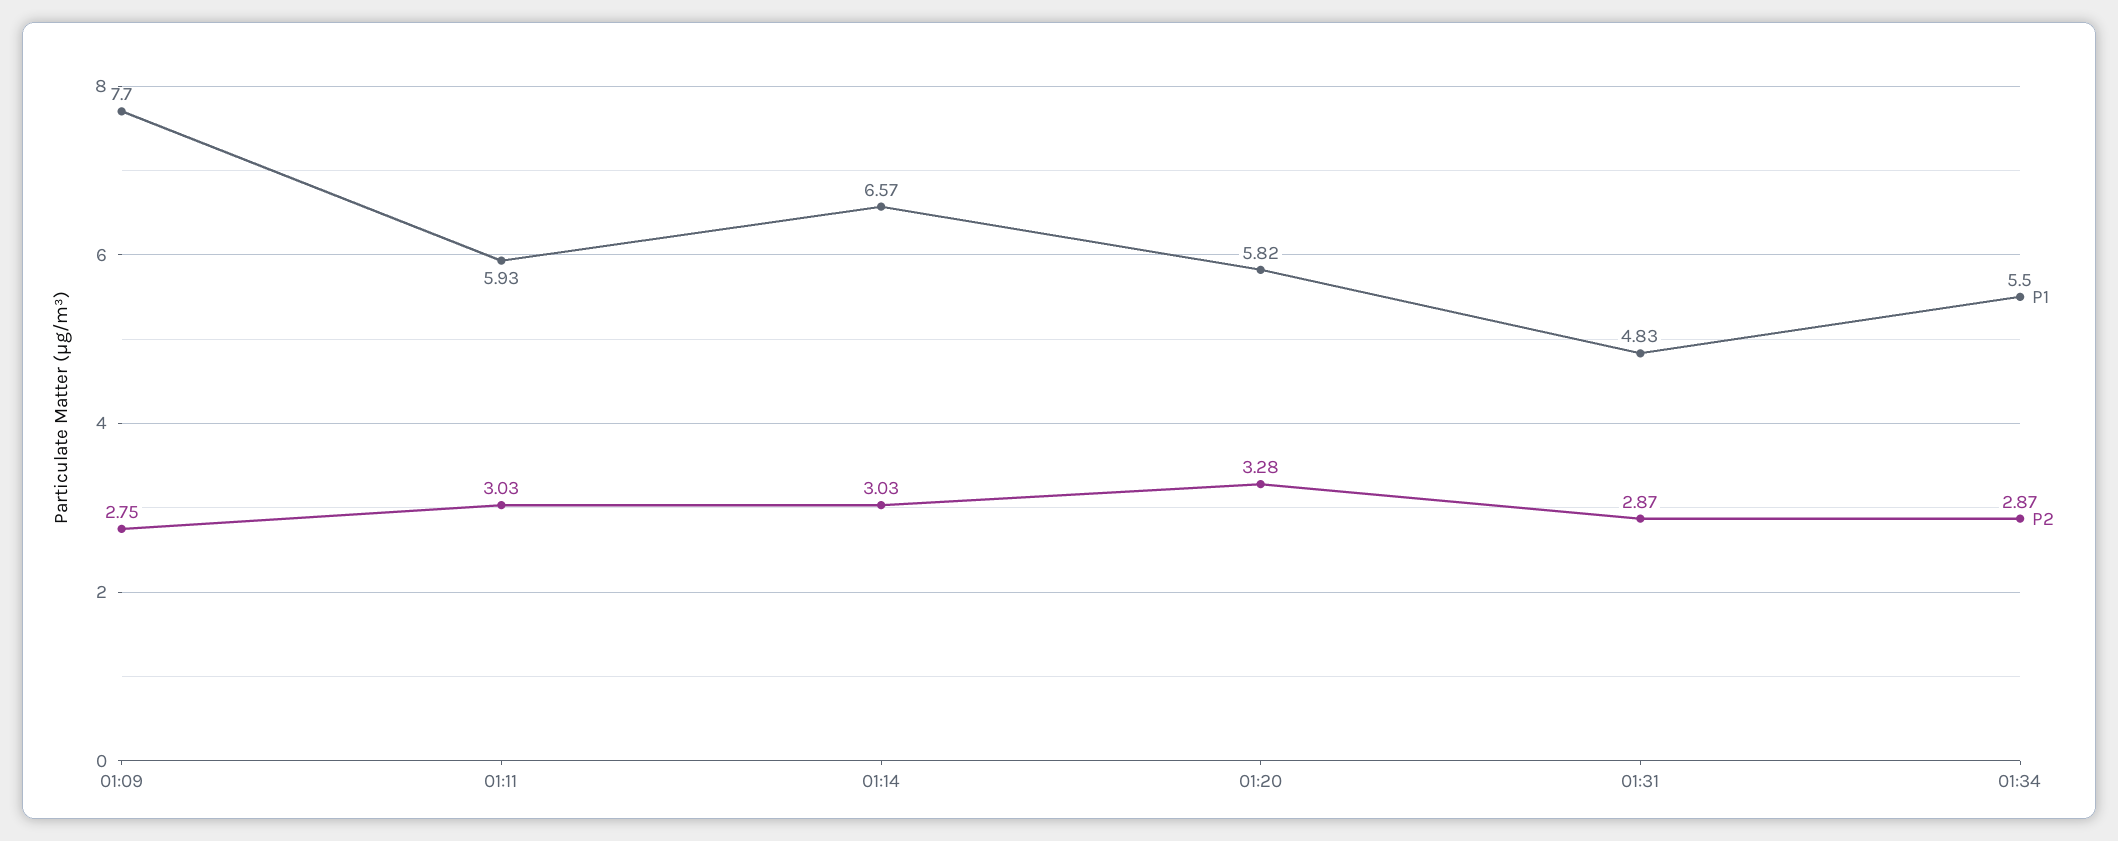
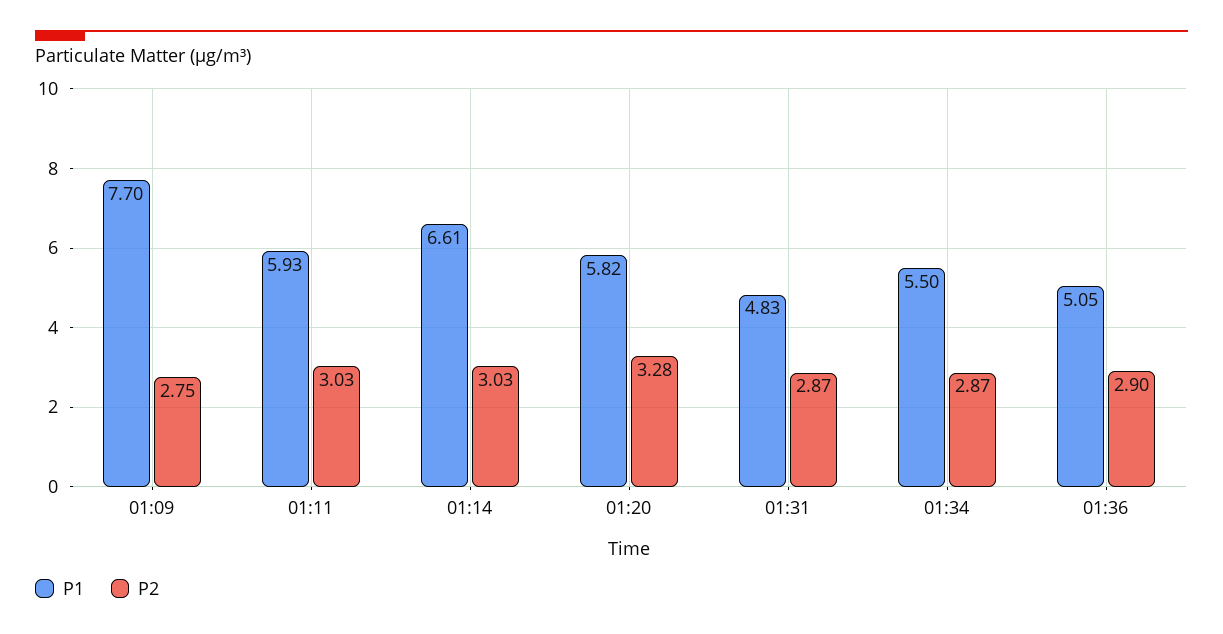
P1, 01:14: 6.57 -> 6.61
P1, 01:36: none -> 5.05
P2, 01:36: none -> 2.9

